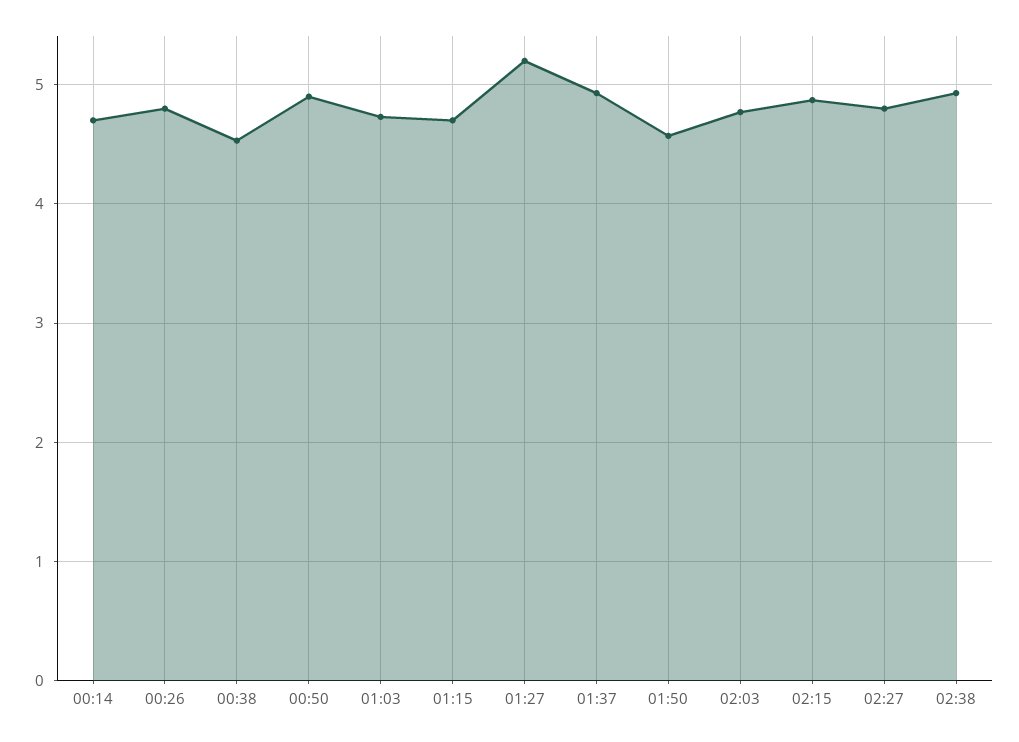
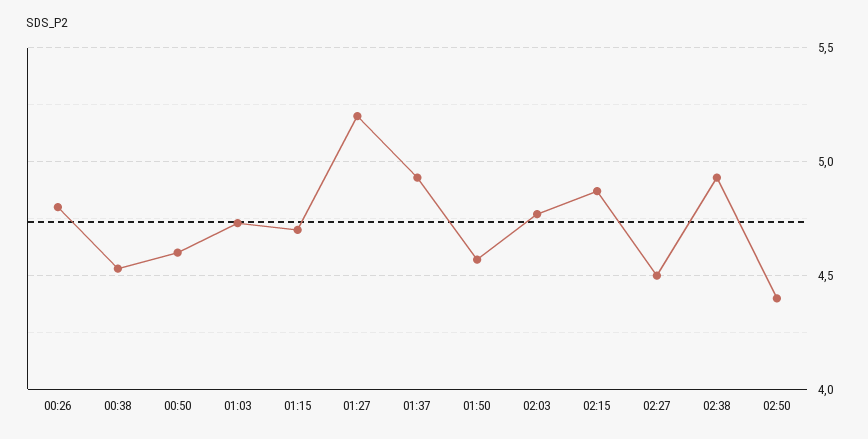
00:14: 4.7 -> none
00:50: 4.9 -> 4.6
02:27: 4.8 -> 4.5
02:50: none -> 4.4

